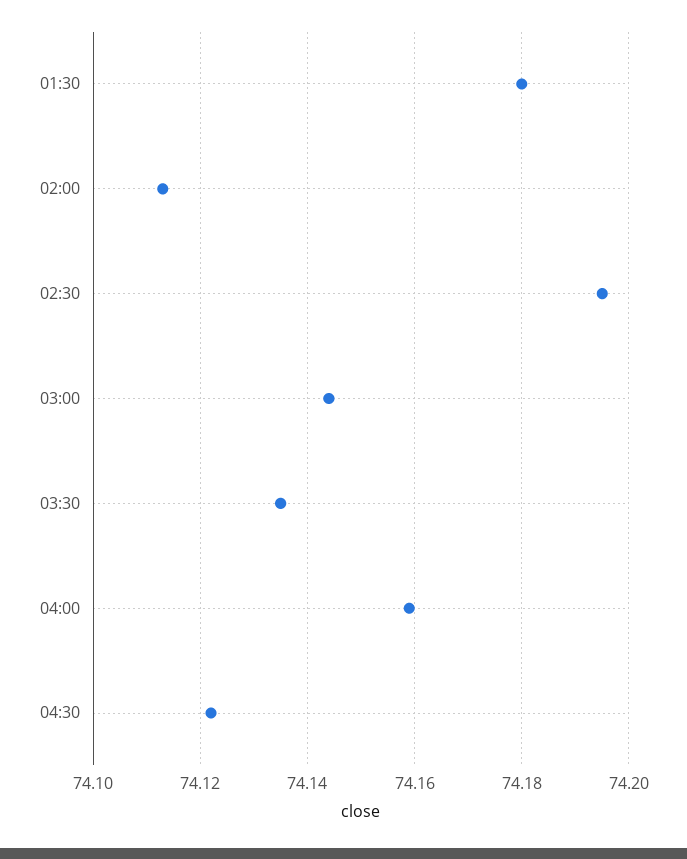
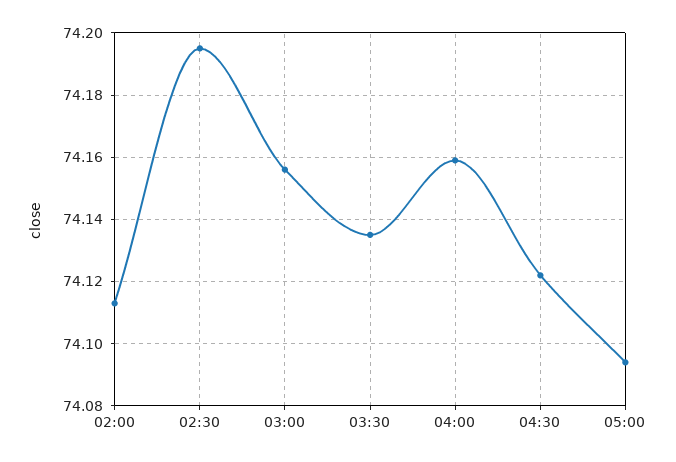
01:30: 74.18 -> none
03:00: 74.145 -> 74.155
05:00: none -> 74.095

